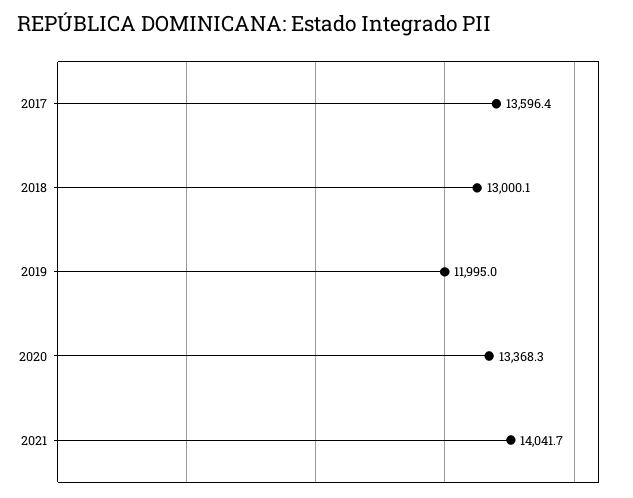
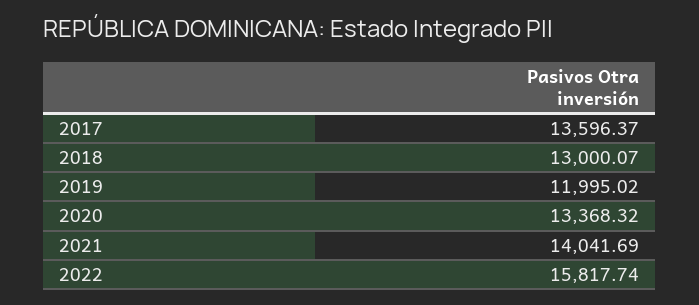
2022: none -> 15817.74

